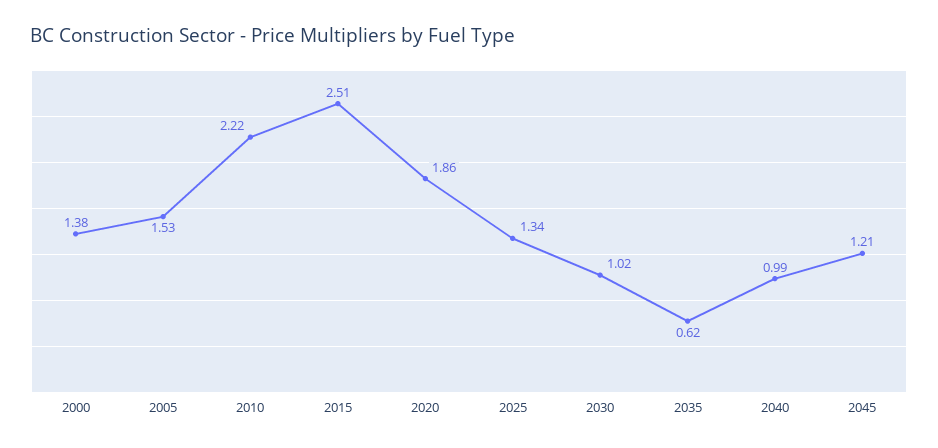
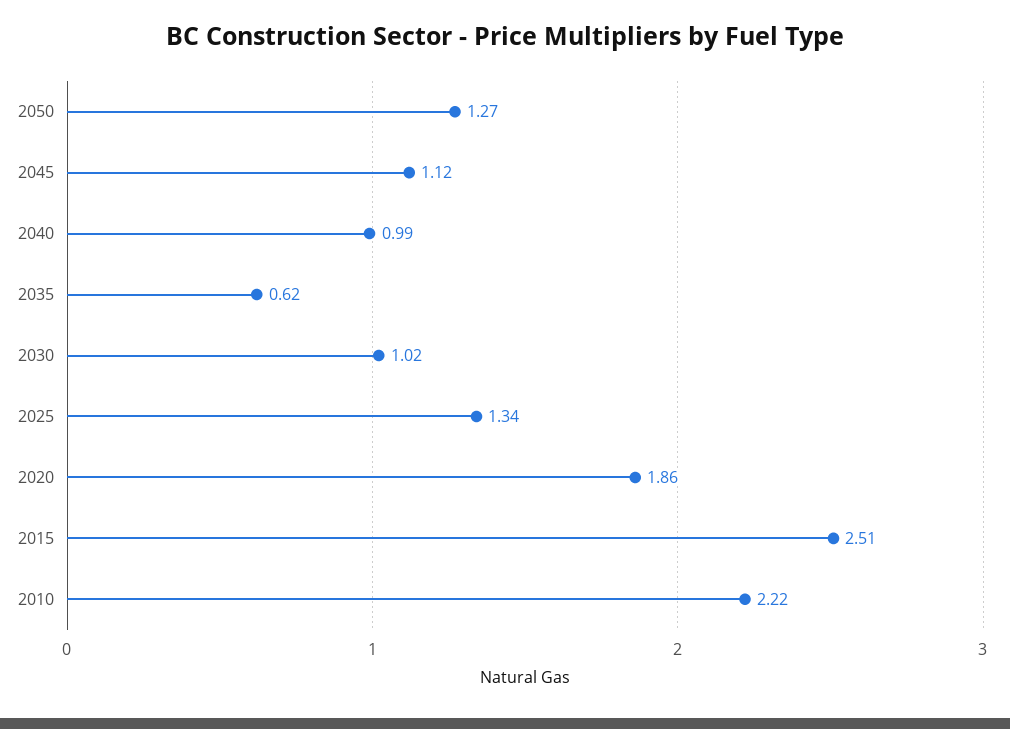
2000: 1.38 -> none
2005: 1.53 -> none
2045: 1.21 -> 1.12
2050: none -> 1.27

